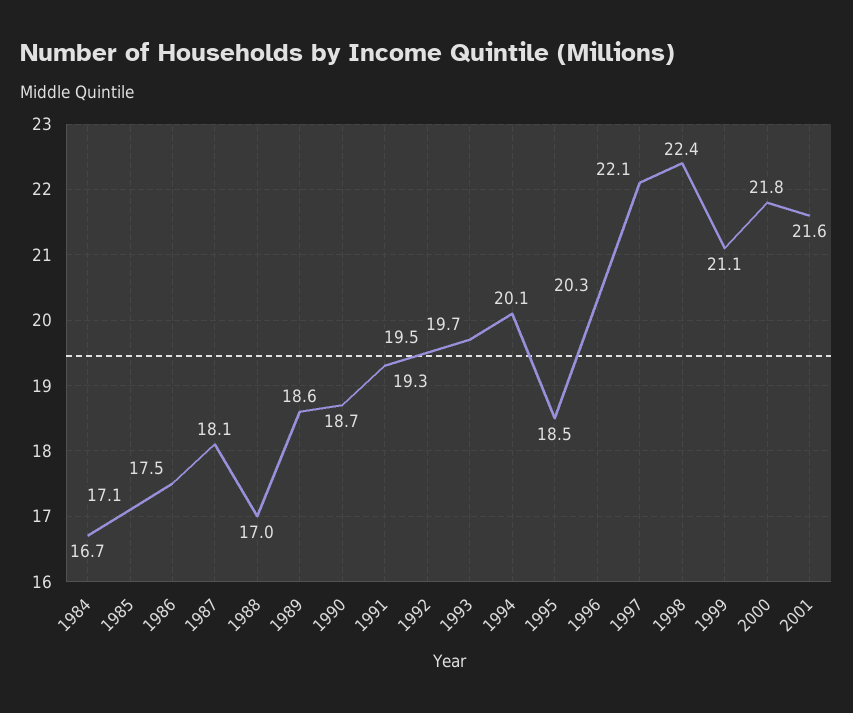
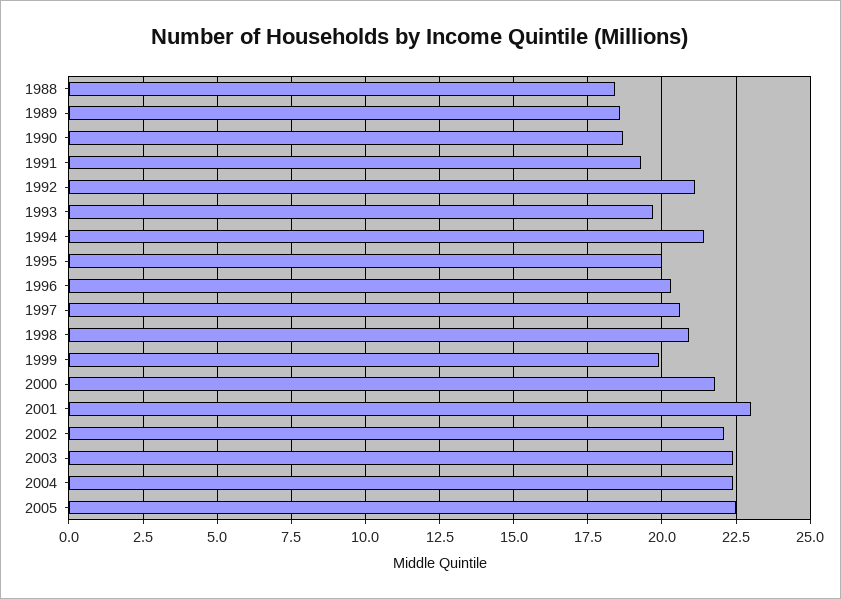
1984: 16.7 -> none
1985: 17.1 -> none
1986: 17.5 -> none
1987: 18.1 -> none
1988: 17 -> 18.5
1992: 19.5 -> 21
1994: 20.1 -> 21.5
1995: 18.5 -> 20
1997: 22.1 -> 20.5
1998: 22.4 -> 21
1999: 21.1 -> 20
2001: 21.6 -> 23
2002: none -> 22
2003: none -> 22.5
2004: none -> 22.5
2005: none -> 22.5

